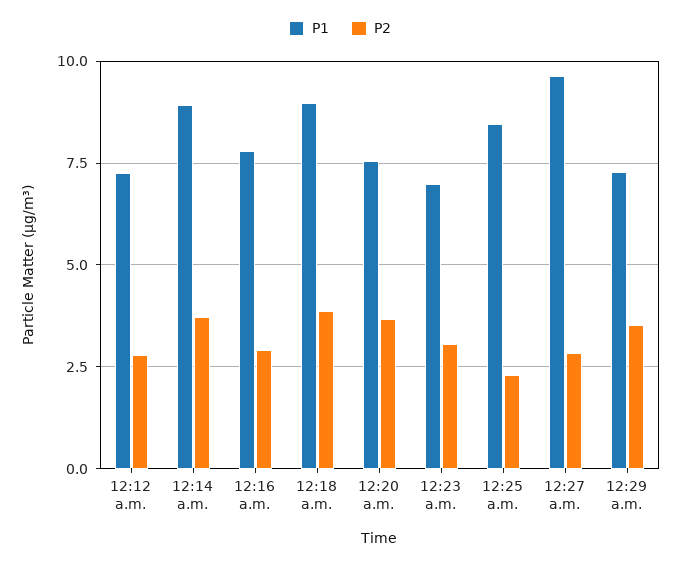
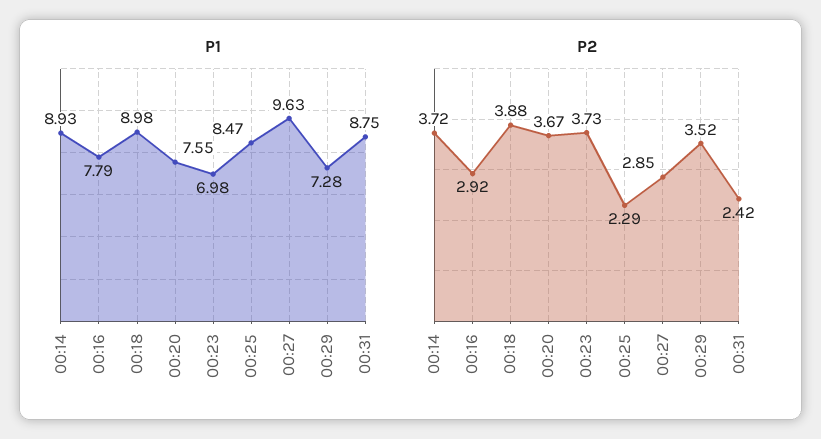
P1, 12:12 a.m.: 7.25 -> none
P2, 12:12 a.m.: 2.75 -> none
P2, 12:23 a.m.: 3 -> 3.73
P1, 00:31: none -> 8.75
P2, 00:31: none -> 2.42

